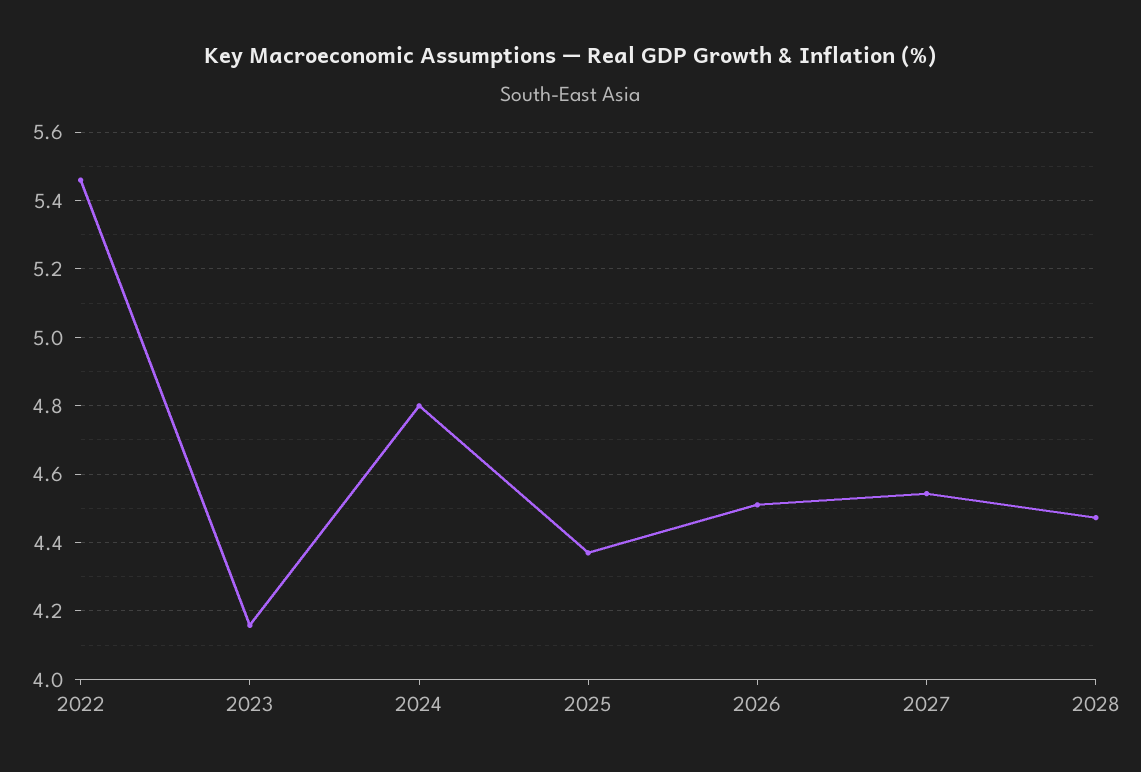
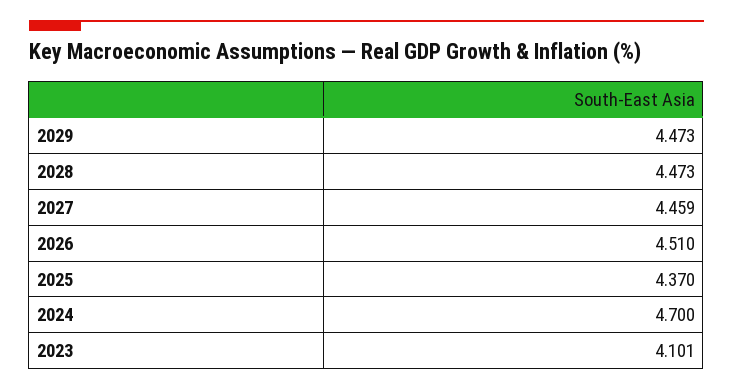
2022: 5.46 -> none
2023: 4.16 -> 4.101
2024: 4.8 -> 4.7
2027: 4.54 -> 4.459
2029: none -> 4.473

